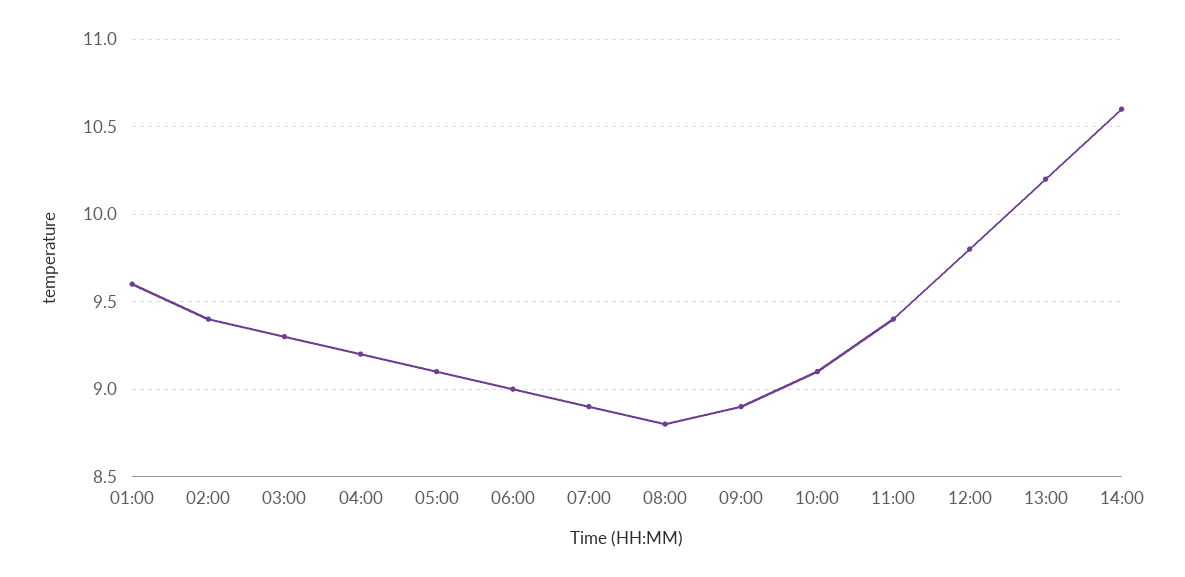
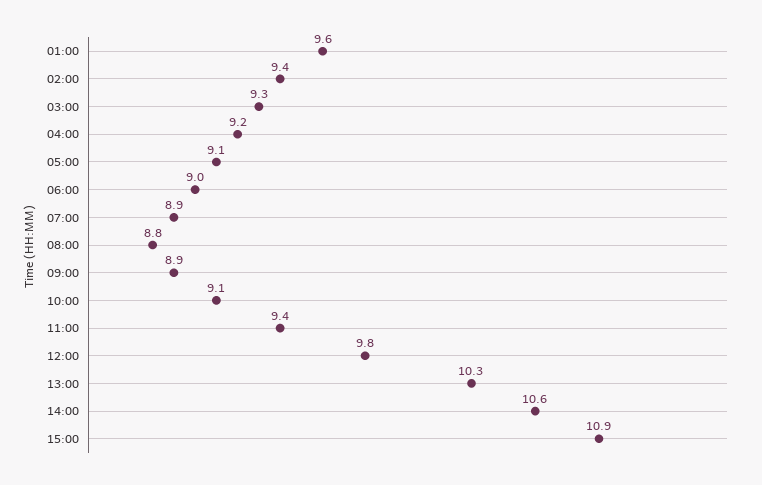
13:00: 10.2 -> 10.3
15:00: none -> 10.9

